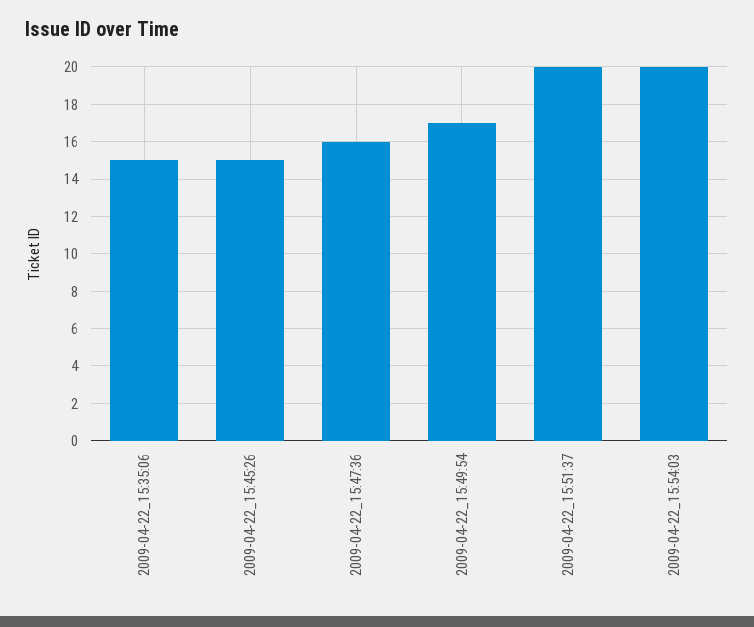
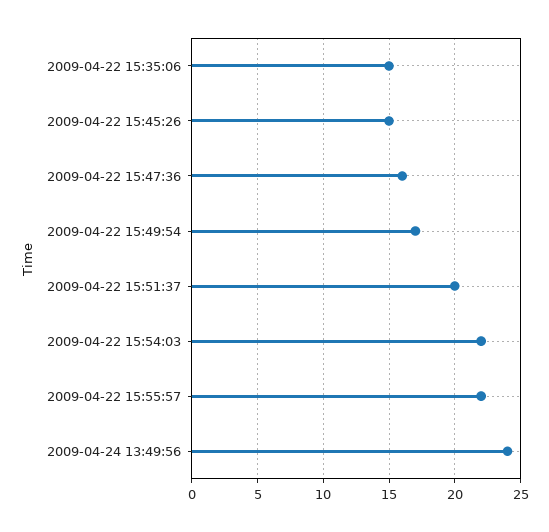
2009-04-22_15:54:03: 20 -> 22
2009-04-22 15:55:57: none -> 22
2009-04-24 13:49:56: none -> 24

